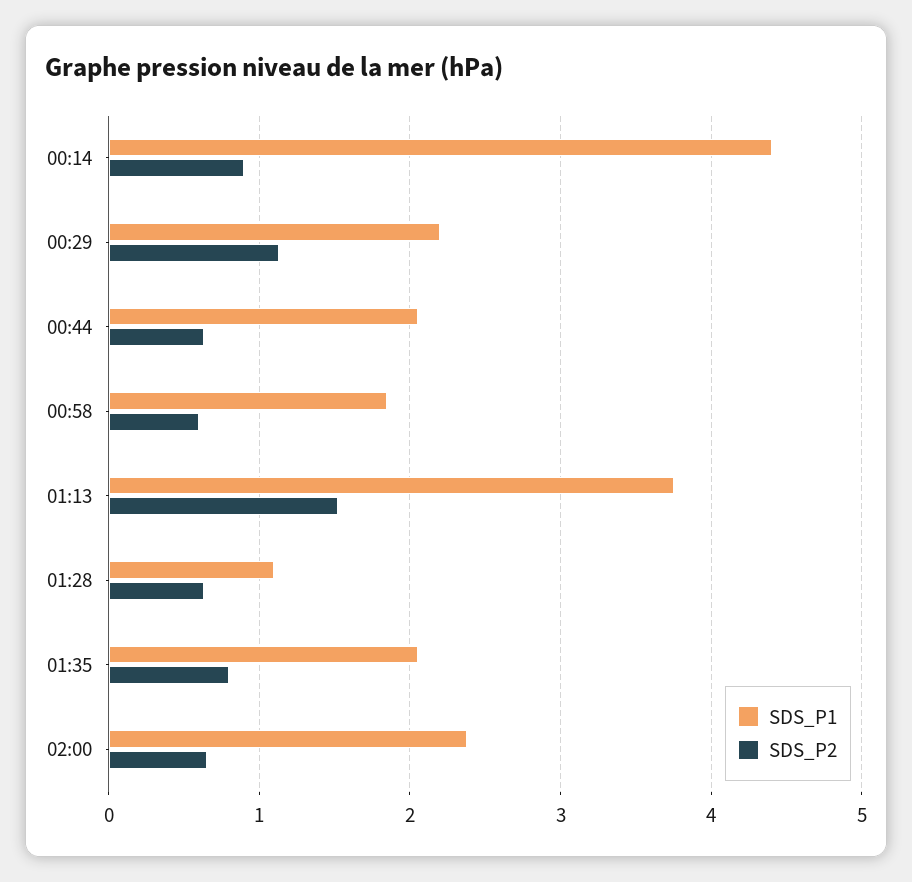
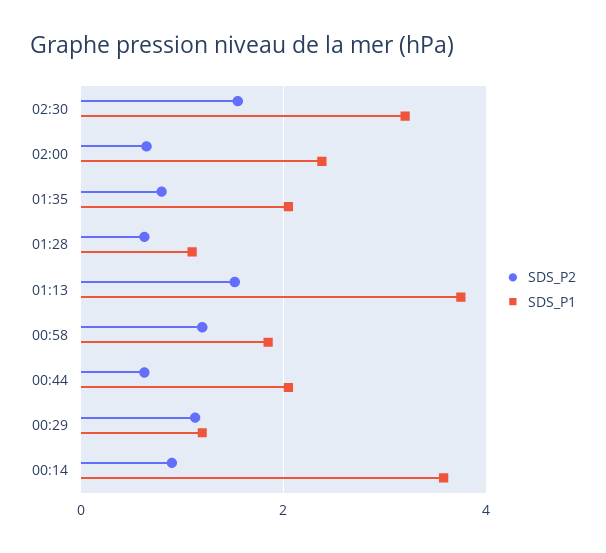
SDS_P1, 00:14: 4.4 -> 3.6
SDS_P1, 00:29: 2.2 -> 1.2
SDS_P2, 00:58: 0.6 -> 1.2
SDS_P2, 02:30: none -> 1.6
SDS_P1, 02:30: none -> 3.2

